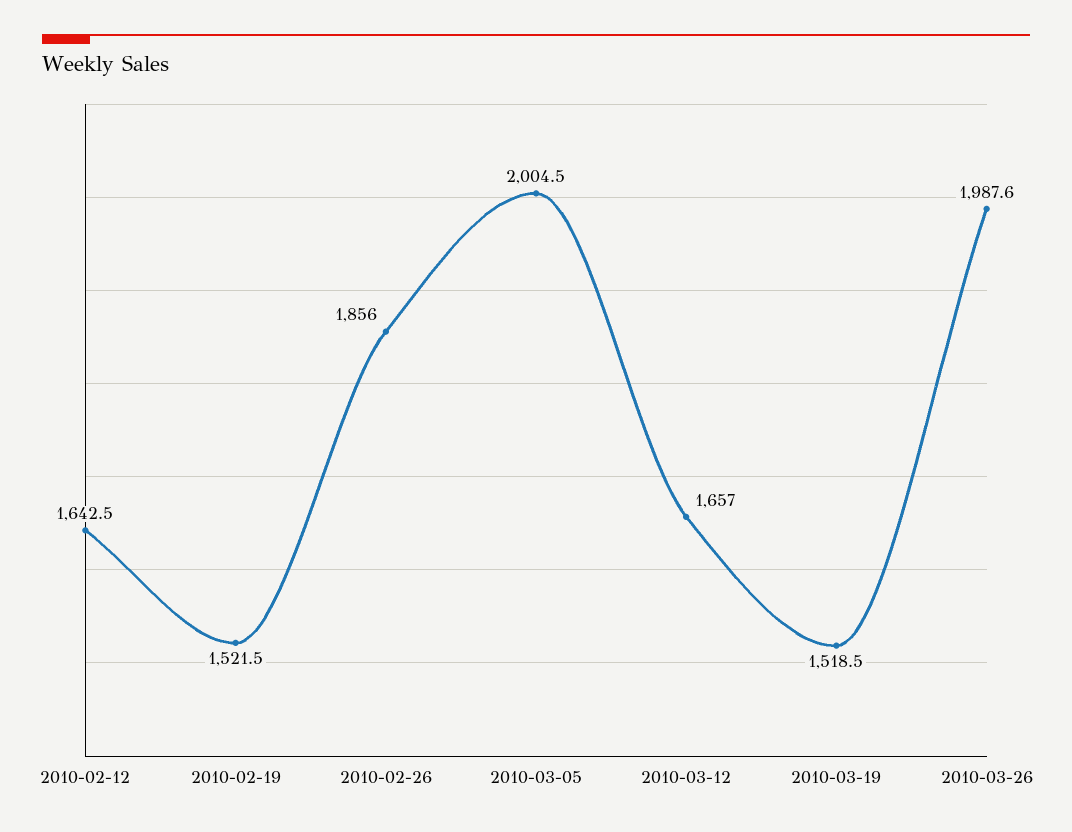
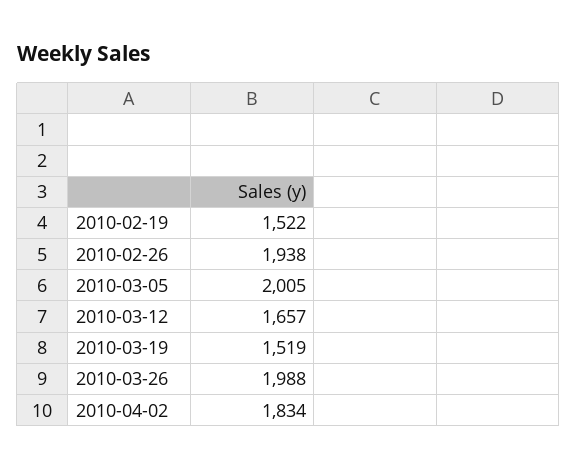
2010-02-12: 1642.5 -> none
2010-02-26: 1856 -> 1938
2010-04-02: none -> 1834

